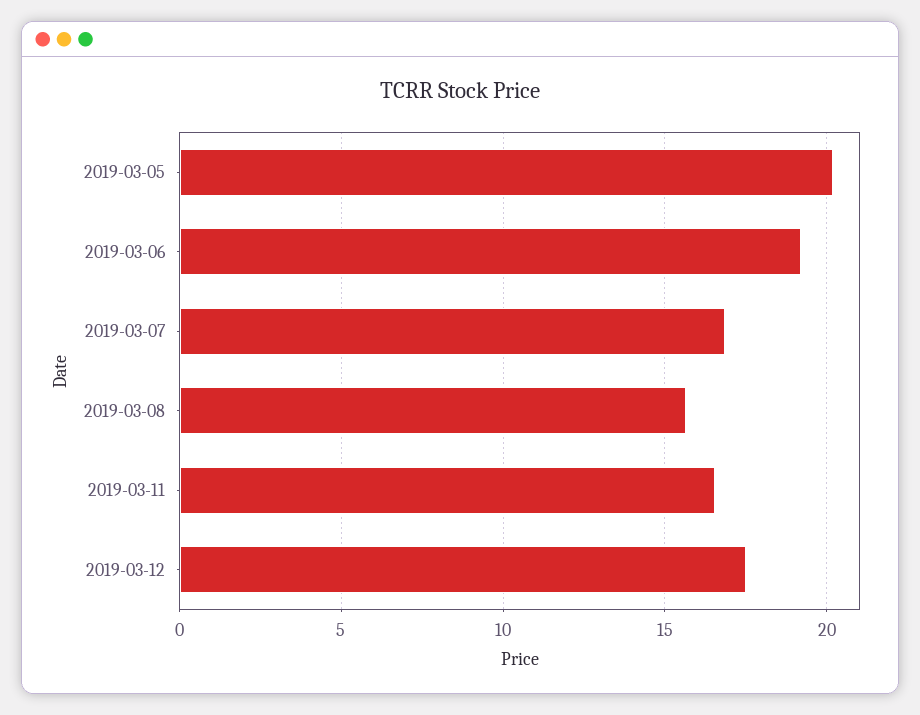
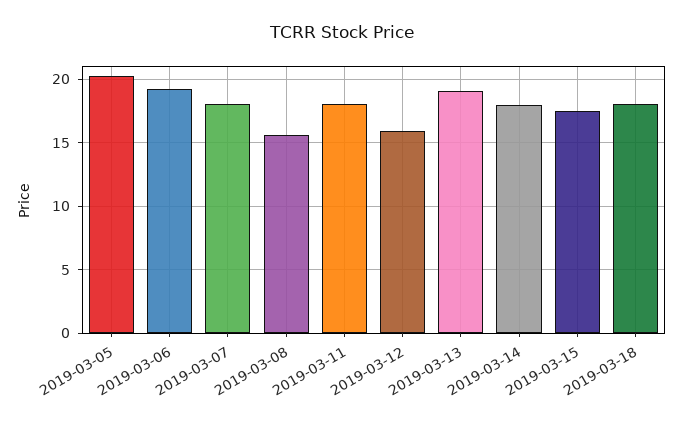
2019-03-07: 17 -> 18
2019-03-11: 16.5 -> 18
2019-03-12: 17.5 -> 16
2019-03-13: none -> 19
2019-03-14: none -> 18
2019-03-15: none -> 17.5
2019-03-18: none -> 18

